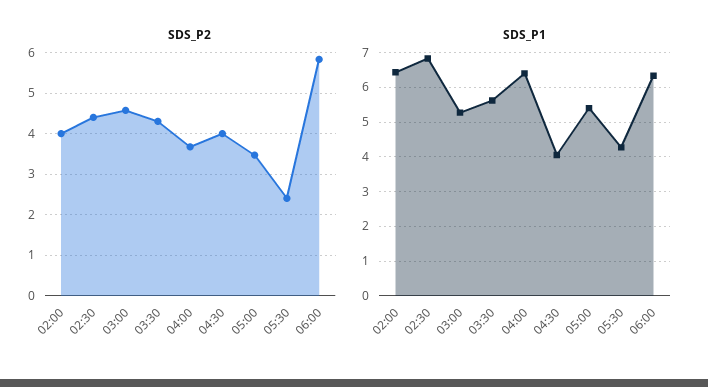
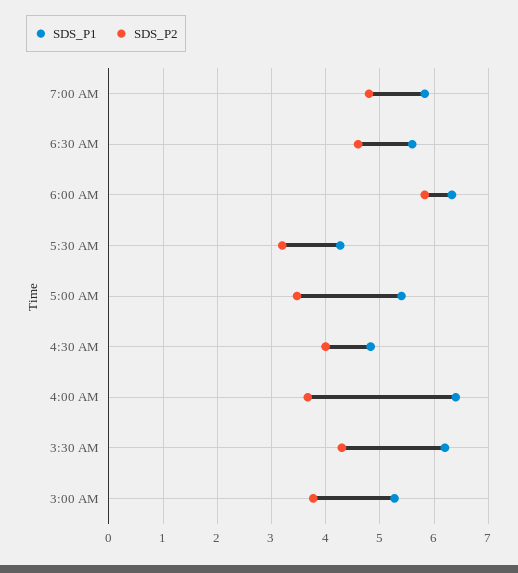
SDS_P2, 02:00: 4 -> none
SDS_P2, 02:30: 4.4 -> none
SDS_P2, 03:00: 4.6 -> 3.8
SDS_P2, 05:30: 2.4 -> 3.2
SDS_P1, 02:00: 6.4 -> none
SDS_P1, 02:30: 6.8 -> none
SDS_P1, 03:30: 5.6 -> 6.2
SDS_P1, 04:30: 4 -> 4.8
SDS_P1, 7:00 AM: none -> 5.8
SDS_P2, 7:00 AM: none -> 4.8
SDS_P1, 6:30 AM: none -> 5.6
SDS_P2, 6:30 AM: none -> 4.6

